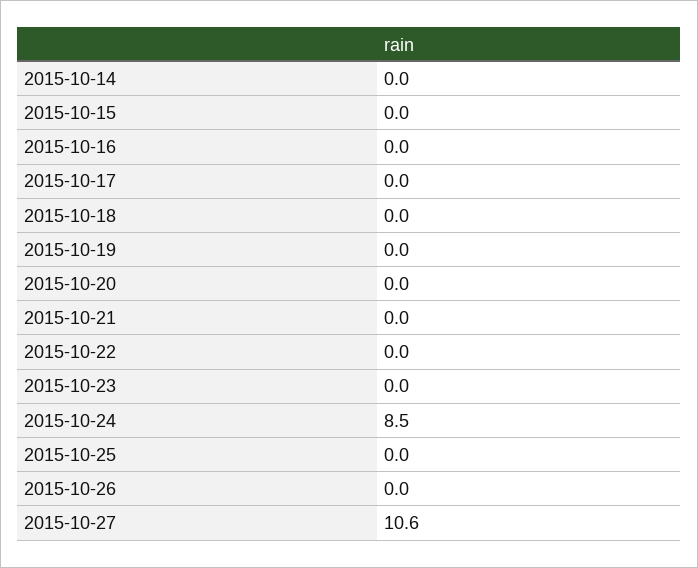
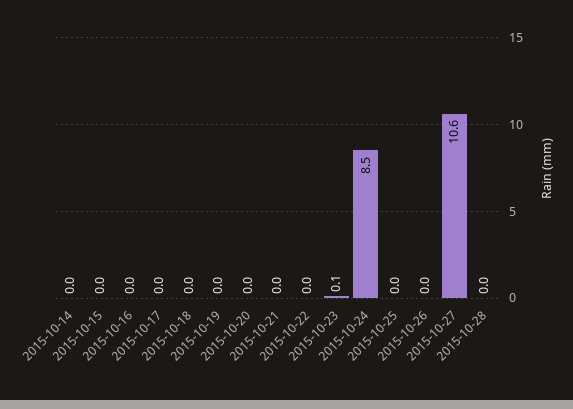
2015-10-23: 0 -> 0.1
2015-10-28: none -> 0

